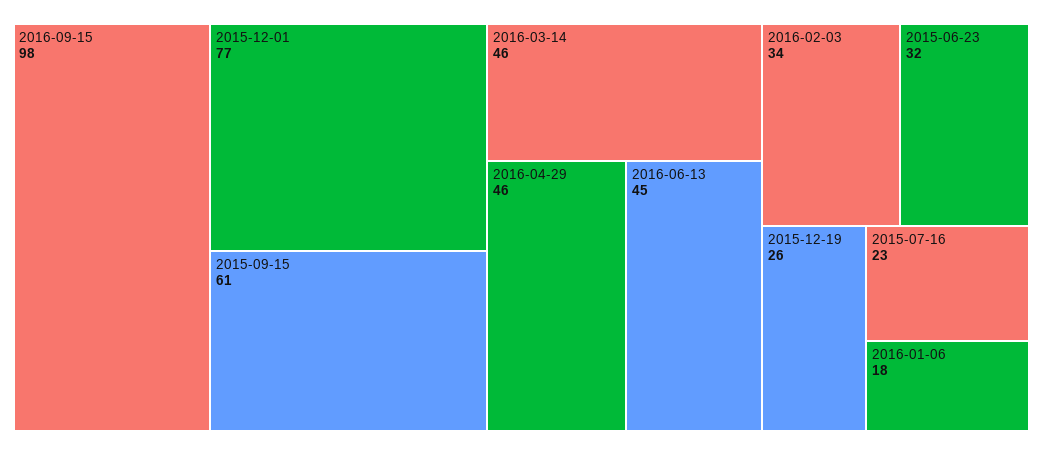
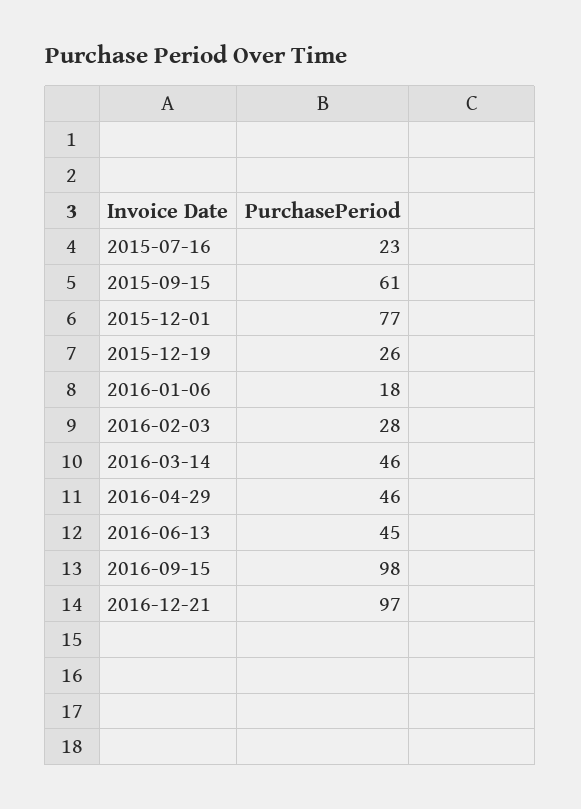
2016-02-03: 34 -> 28
2015-06-23: 32 -> none
2016-12-21: none -> 97

